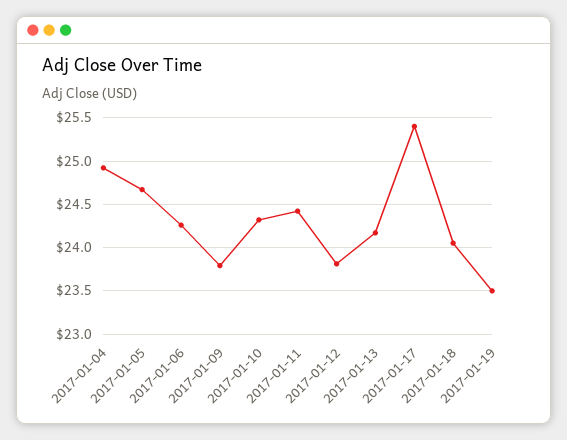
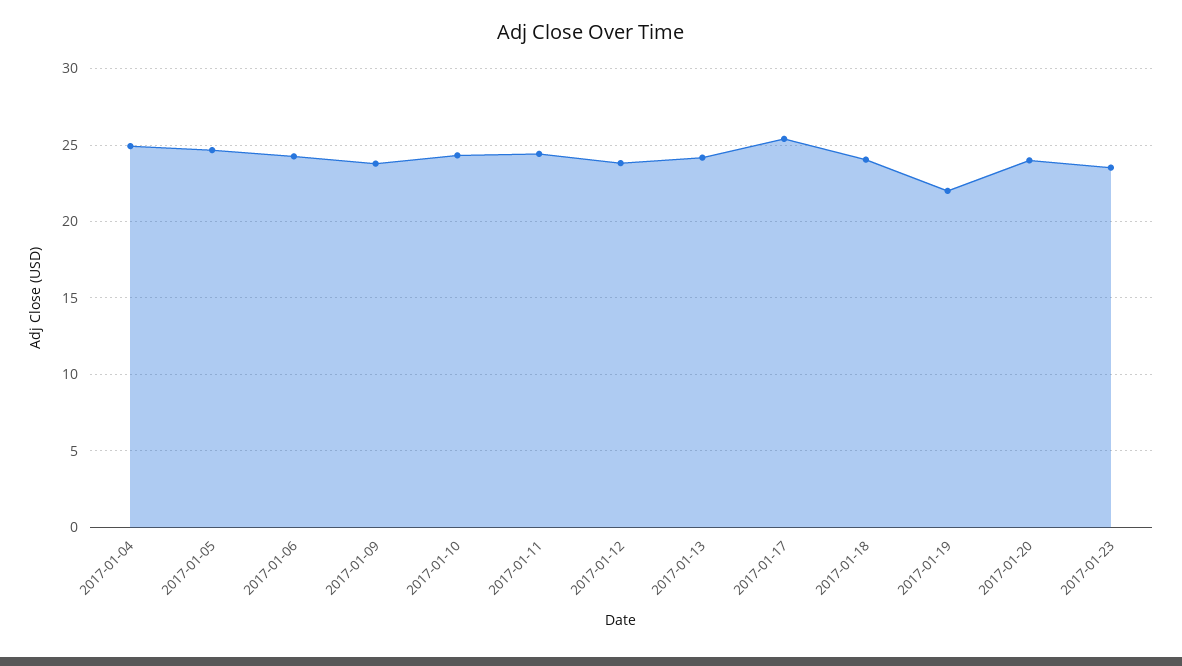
2017-01-19: 23.5 -> 22
2017-01-20: none -> 24
2017-01-23: none -> 23.5

